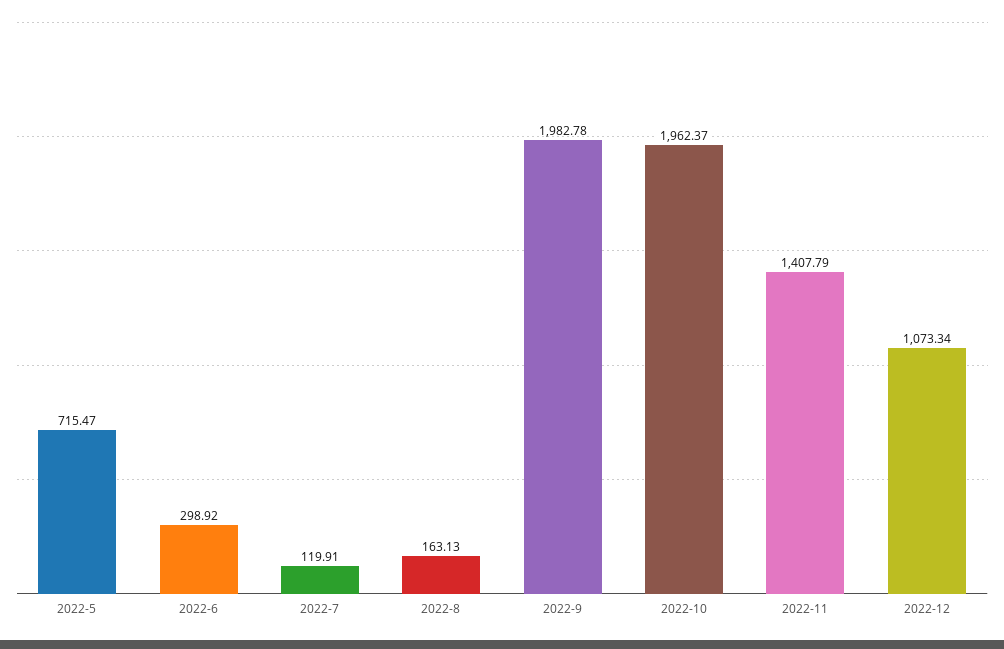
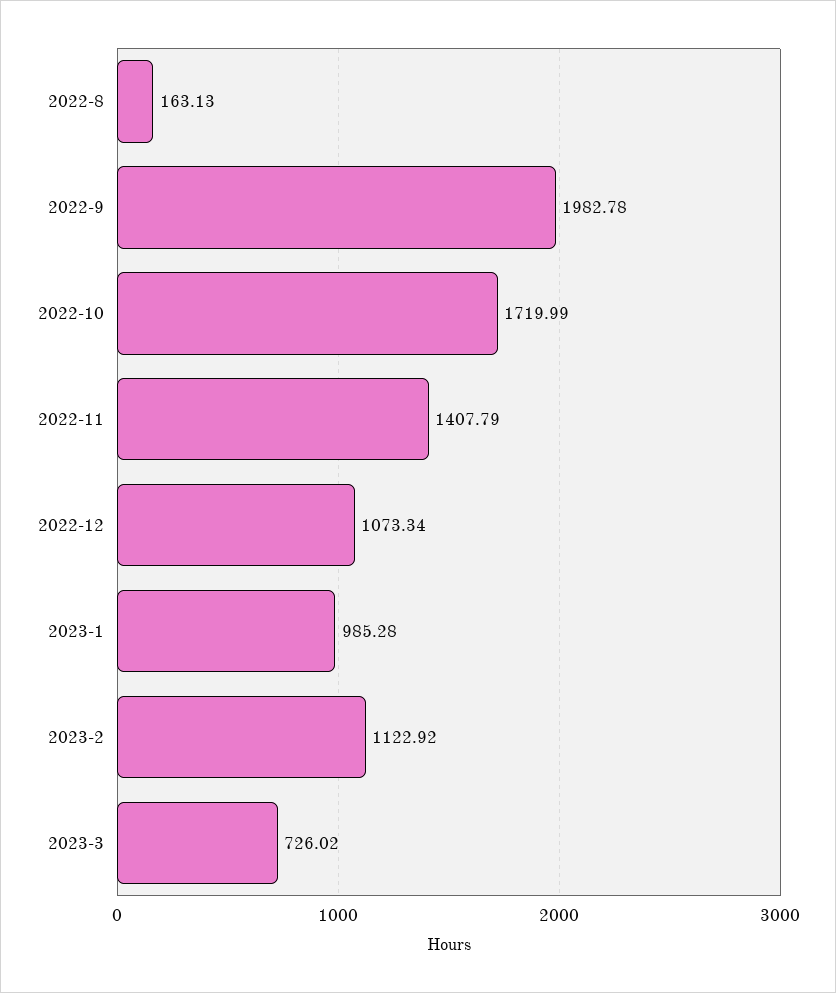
2022-5: 715.47 -> none
2022-6: 298.92 -> none
2022-7: 119.91 -> none
2022-10: 1962.37 -> 1719.99
2023-1: none -> 985.28
2023-2: none -> 1122.92
2023-3: none -> 726.02

